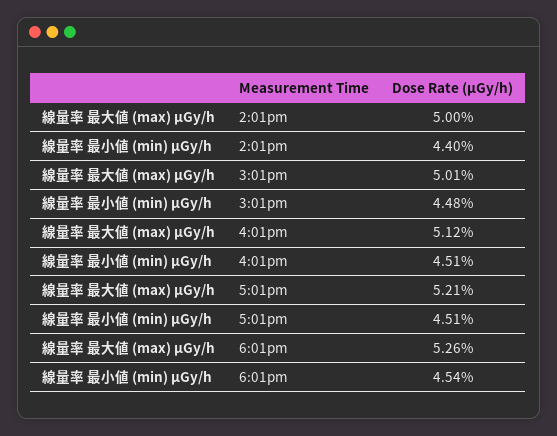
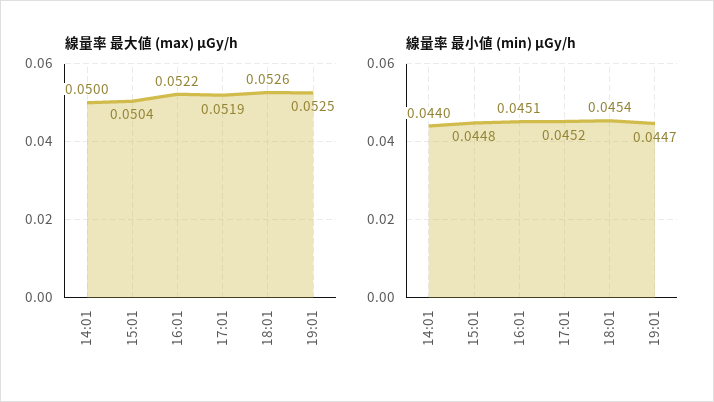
線量率 最大値 (max) μGy/h, 3:01pm: 0.0501 -> 0.0504
線量率 最大値 (max) μGy/h, 4:01pm: 0.0512 -> 0.0522
線量率 最大値 (max) μGy/h, 5:01pm: 0.0521 -> 0.0519
線量率 最小値 (min) μGy/h, 5:01pm: 0.0451 -> 0.0452
線量率 最大値 (max) μGy/h, 19:01: none -> 0.0525
線量率 最小値 (min) μGy/h, 19:01: none -> 0.0447

